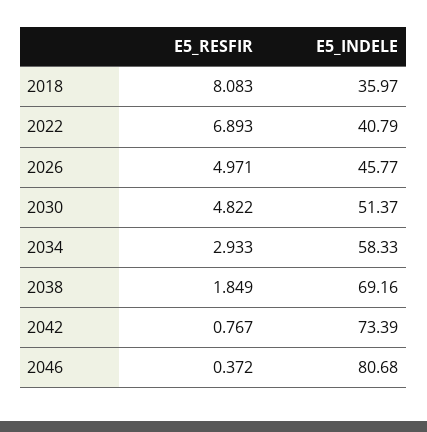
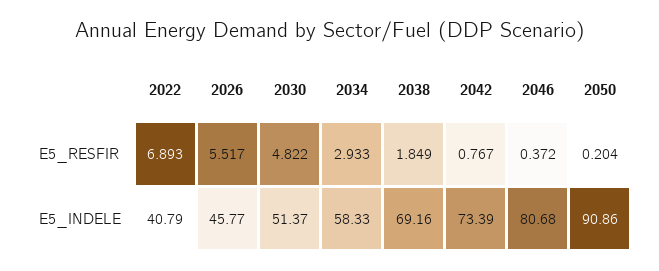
E5_RESFIR, 2018: 8.083 -> none
E5_INDELE, 2018: 35.97 -> none
E5_RESFIR, 2026: 4.971 -> 5.517
E5_RESFIR, 2050: none -> 0.204
E5_INDELE, 2050: none -> 90.86

